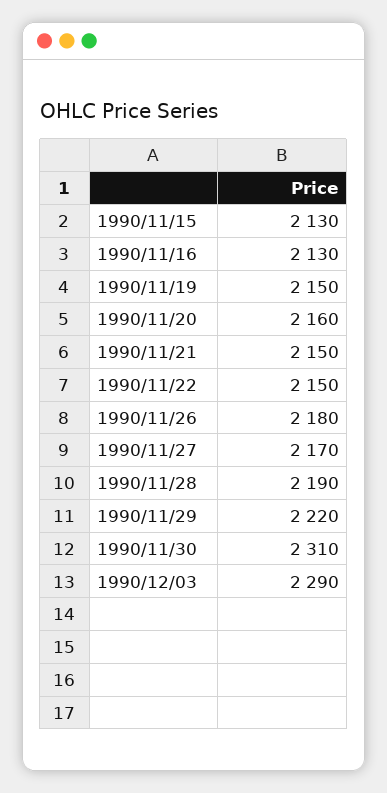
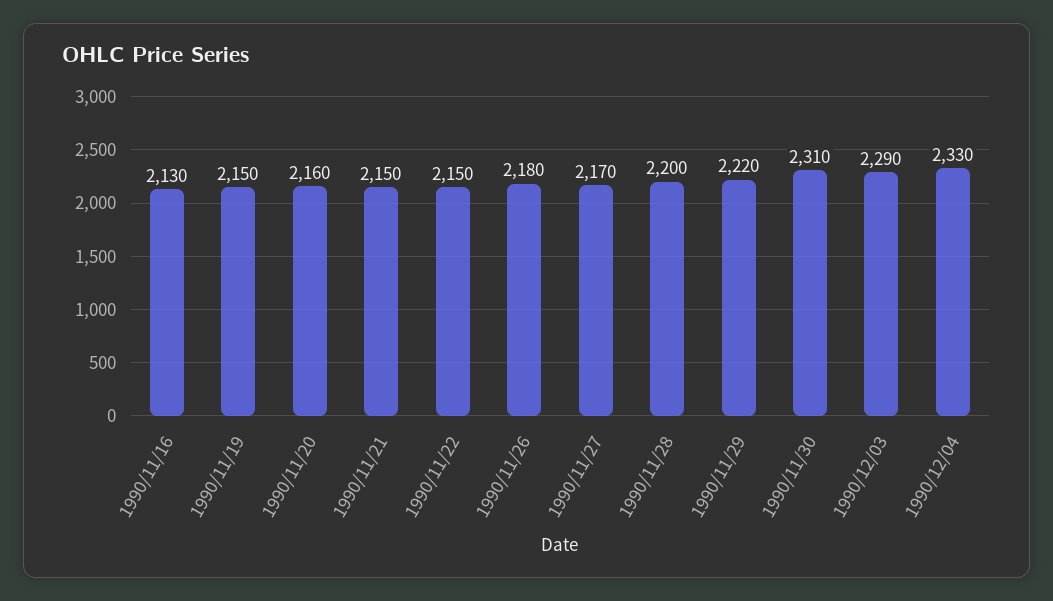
1990/11/15: 2130 -> none
1990/11/28: 2190 -> 2200
1990/12/04: none -> 2330

